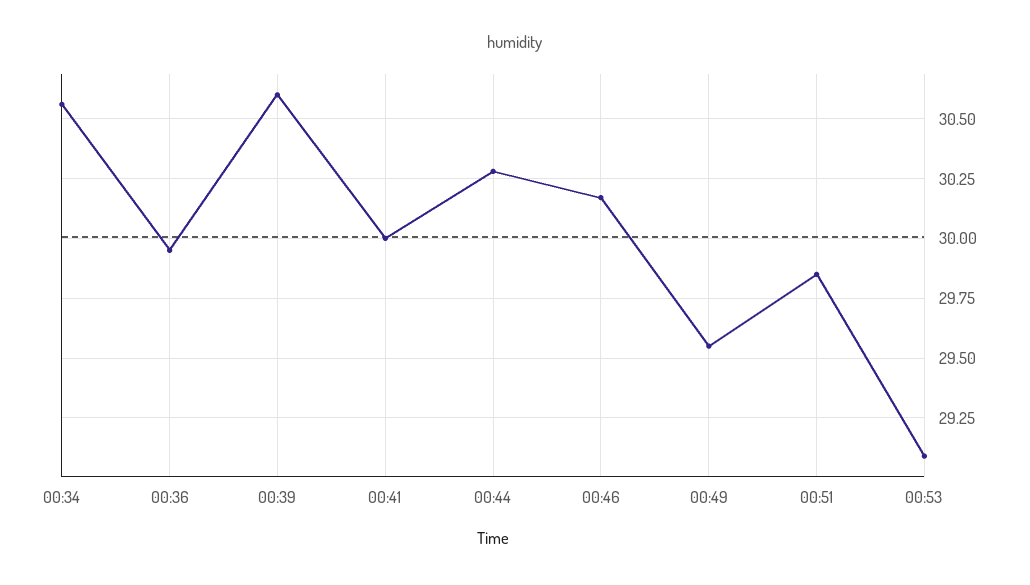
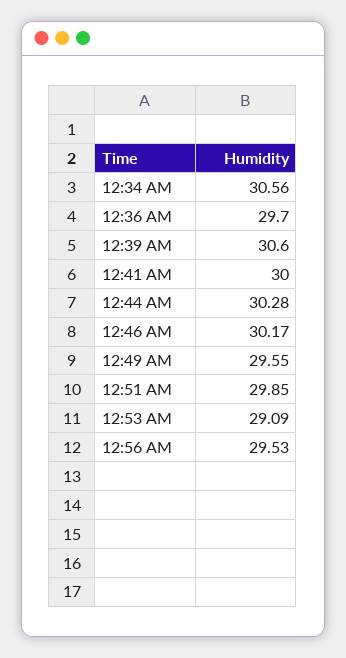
00:36: 29.95 -> 29.7
12:56 AM: none -> 29.53

